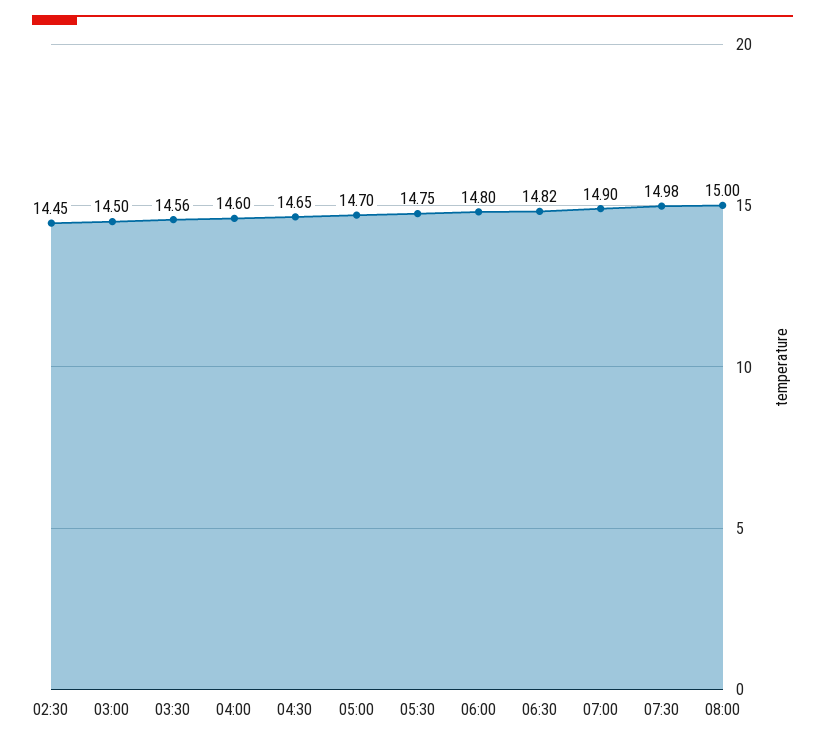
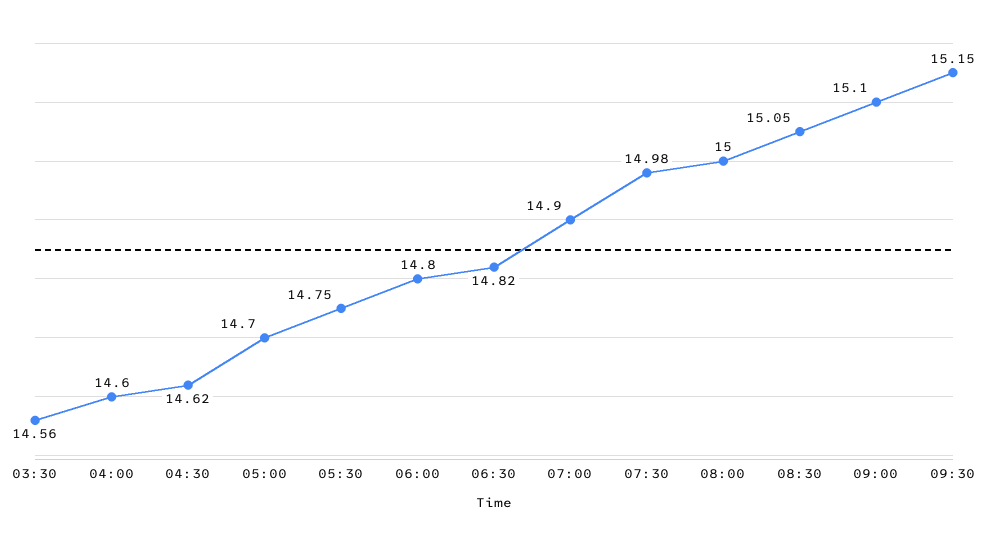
02:30: 14.45 -> none
03:00: 14.5 -> none
04:30: 14.65 -> 14.62
08:30: none -> 15.05
09:00: none -> 15.1
09:30: none -> 15.15

